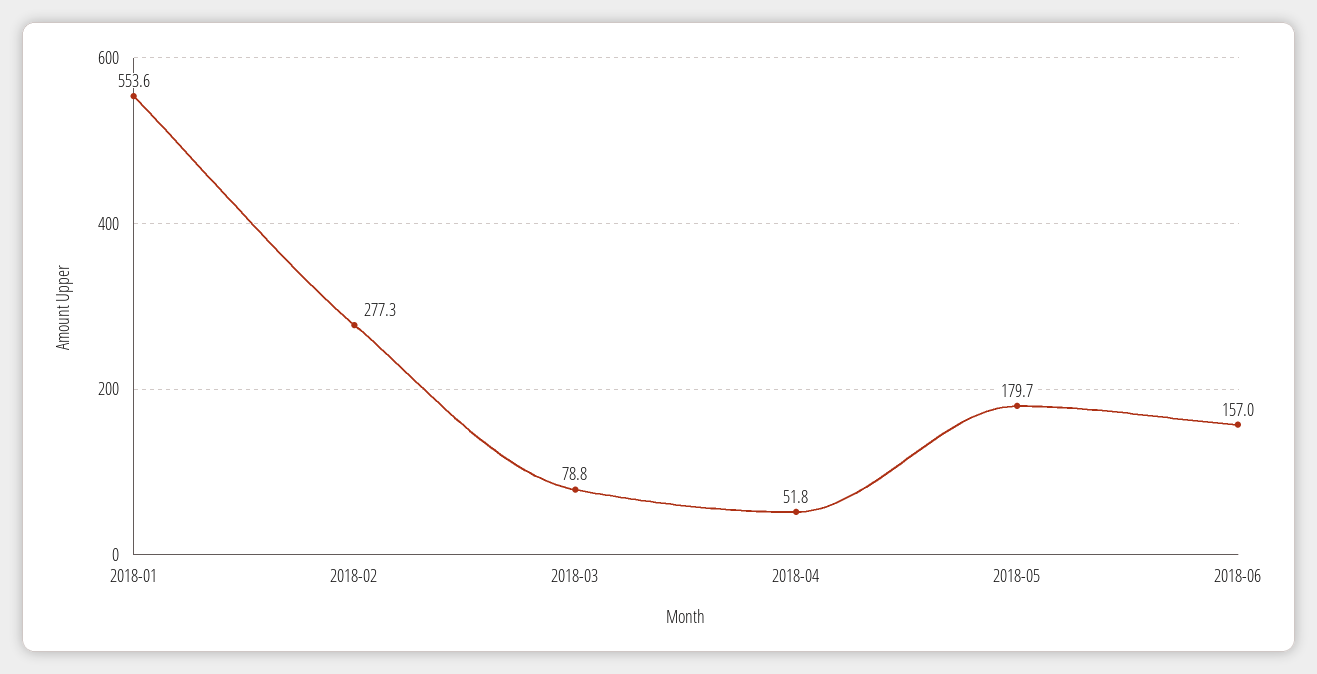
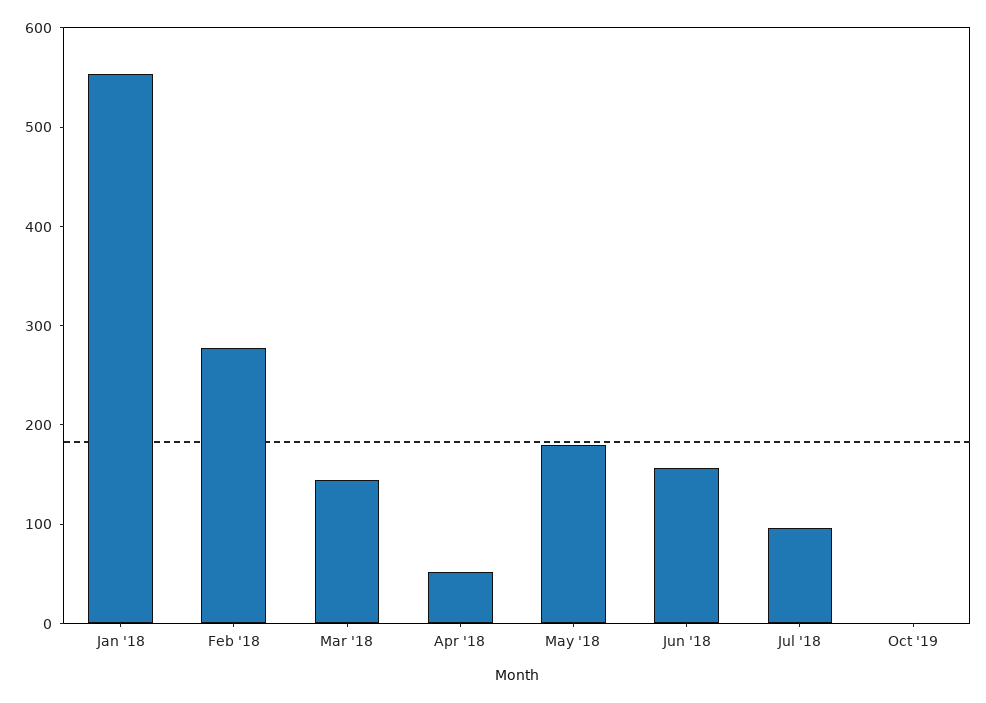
2018-03: 78.8 -> 140
Jul '18: none -> 100
Oct '19: none -> 0

